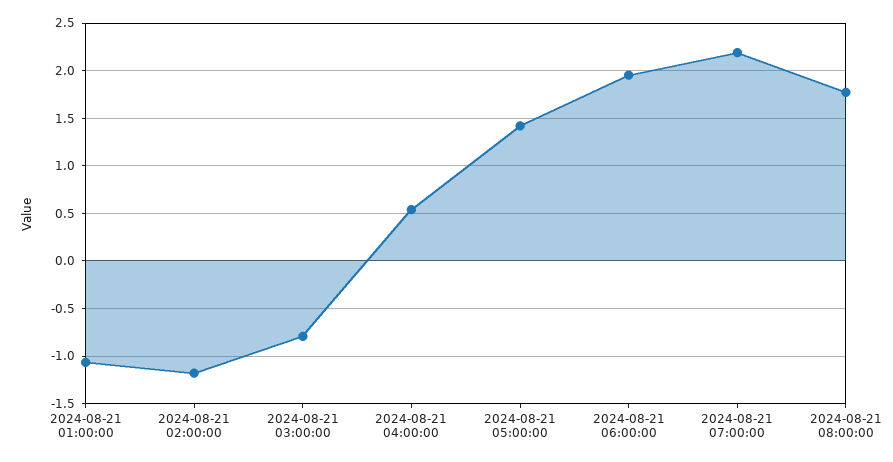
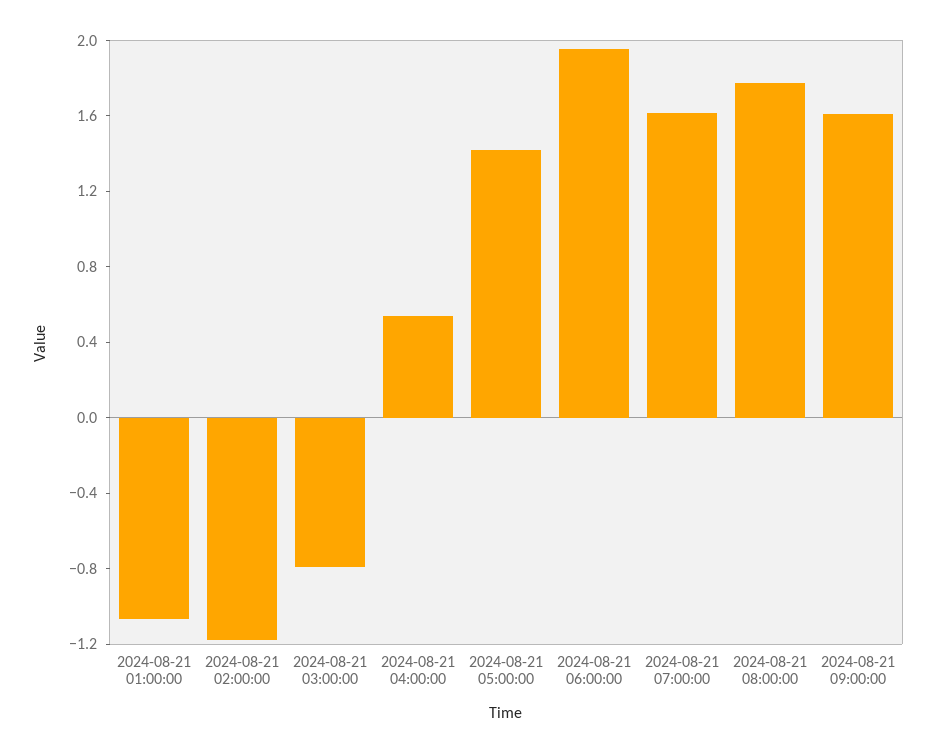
2024-08-21 07:00:00: 2.2 -> 1.6
2024-08-21 09:00:00: none -> 1.6

